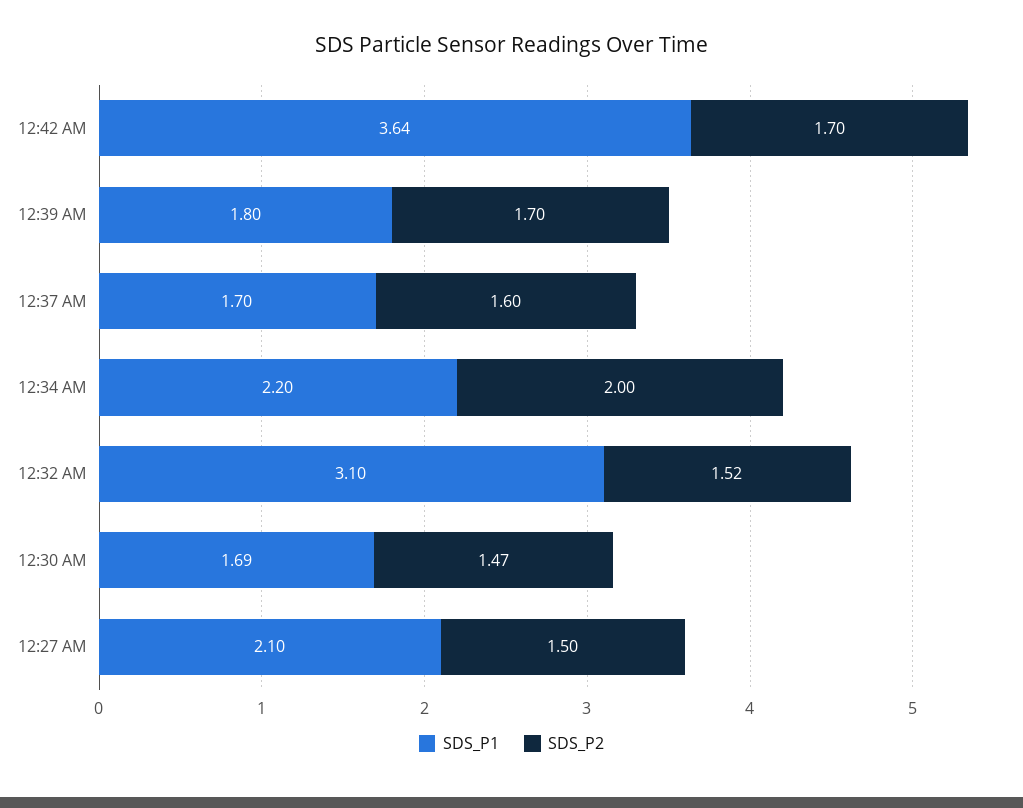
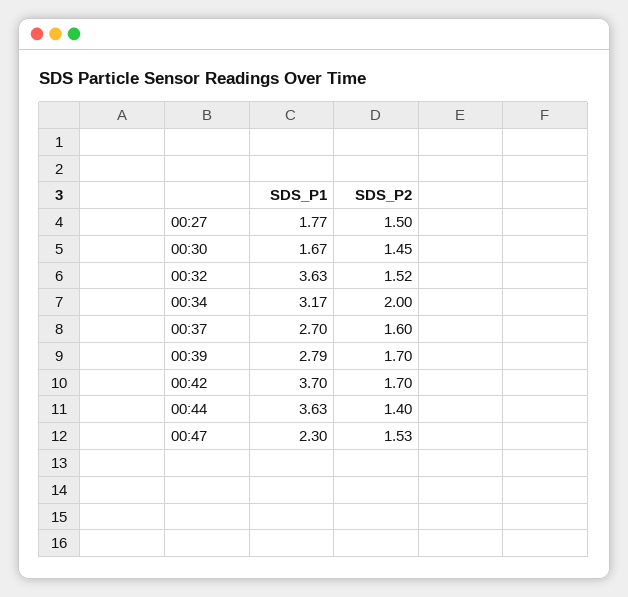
SDS_P1, 12:42 AM: 3.64 -> 3.7
SDS_P1, 12:39 AM: 1.8 -> 2.79
SDS_P1, 12:37 AM: 1.7 -> 2.7
SDS_P1, 12:34 AM: 2.2 -> 3.17
SDS_P1, 12:32 AM: 3.1 -> 3.63
SDS_P1, 12:30 AM: 1.69 -> 1.67
SDS_P2, 12:30 AM: 1.47 -> 1.45
SDS_P1, 12:27 AM: 2.1 -> 1.77
SDS_P1, 00:44: none -> 3.63
SDS_P2, 00:44: none -> 1.4
SDS_P1, 00:47: none -> 2.3
SDS_P2, 00:47: none -> 1.53

